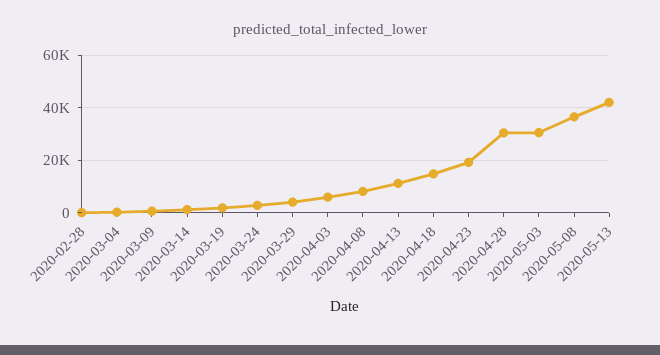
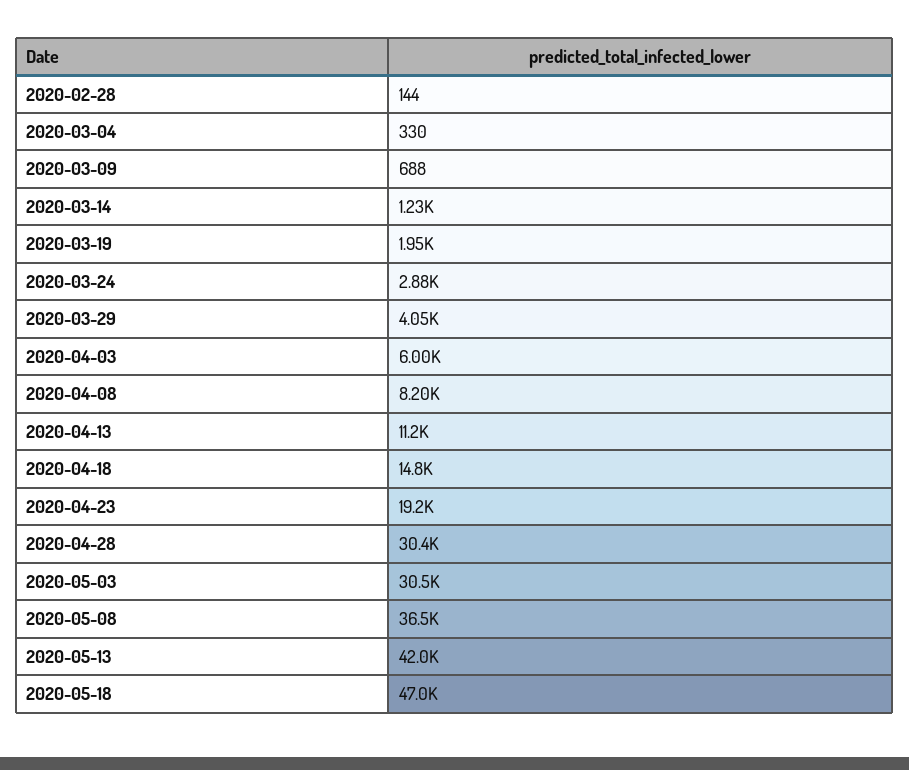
2020-05-18: none -> 47000

